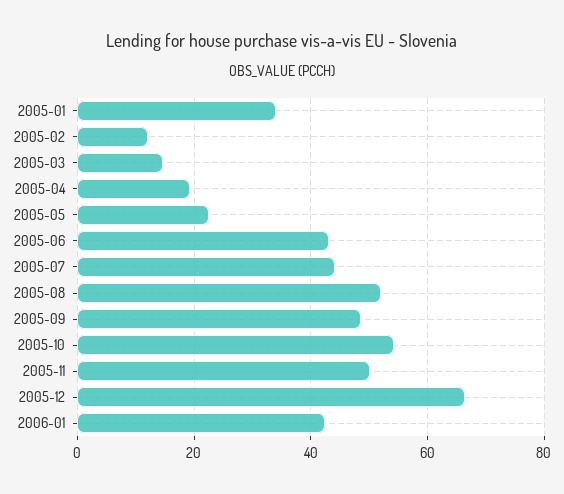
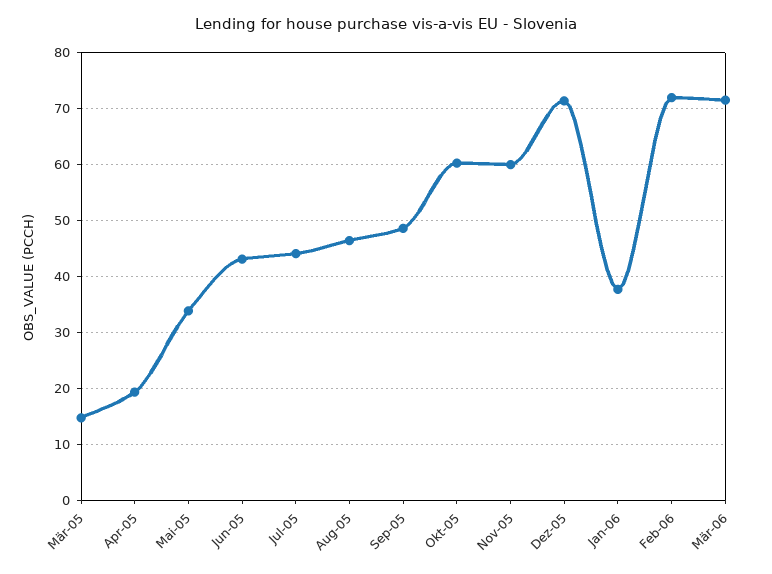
2005-01: 34 -> none
2005-02: 12 -> none
2005-05: 22 -> 34
2005-08: 52 -> 46
2005-10: 54 -> 60
2005-11: 50 -> 60
2005-12: 66 -> 72
2006-01: 42 -> 38
Feb-06: none -> 72
Mär-06: none -> 72

